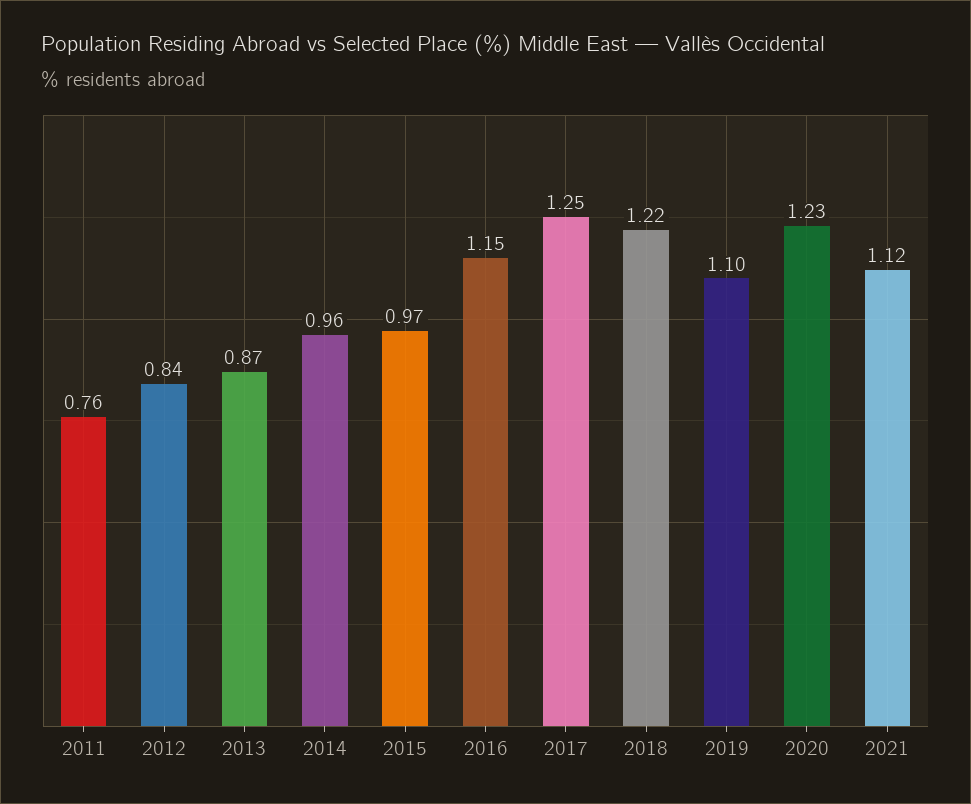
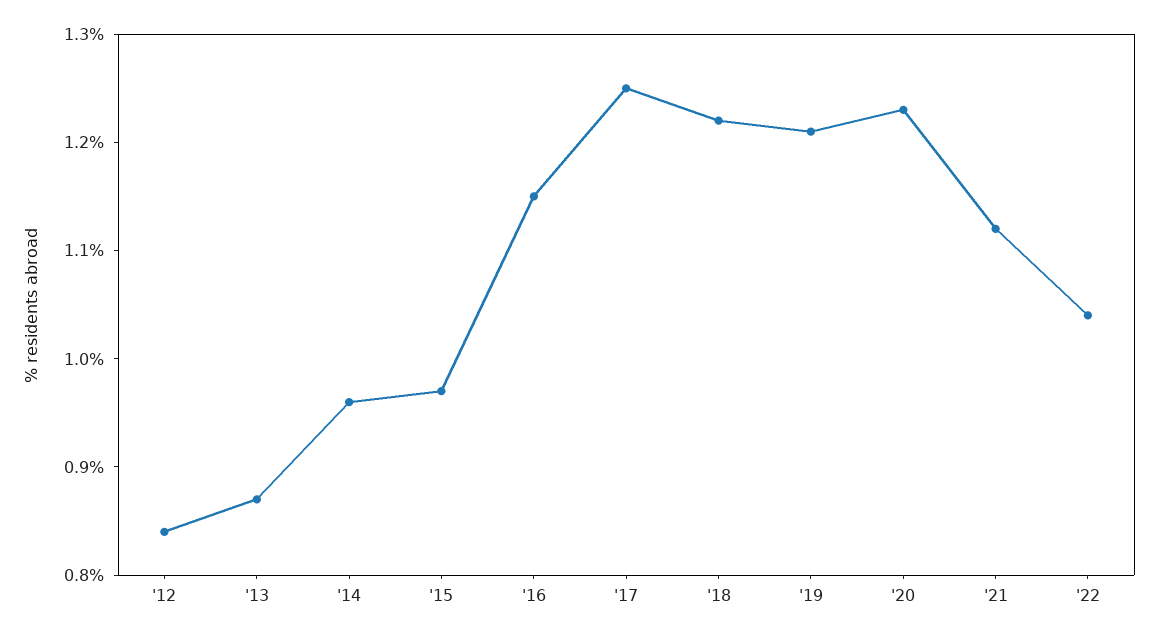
2011: 0.76 -> none
2019: 1.1 -> 1.21
'22: none -> 1.04

